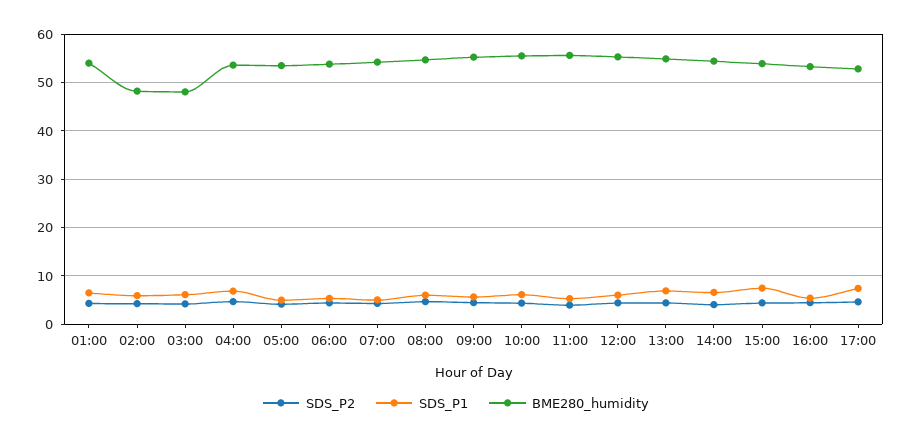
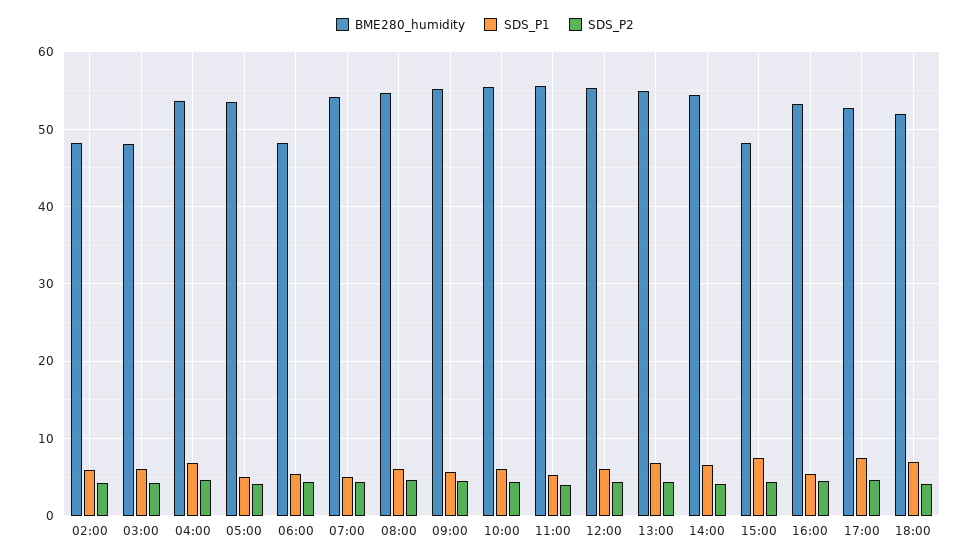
SDS_P2, 01:00: 4 -> none
SDS_P1, 01:00: 6 -> none
BME280_humidity, 01:00: 54 -> none
BME280_humidity, 06:00: 54 -> 48
BME280_humidity, 15:00: 54 -> 48
BME280_humidity, 18:00: none -> 52
SDS_P1, 18:00: none -> 7
SDS_P2, 18:00: none -> 4

